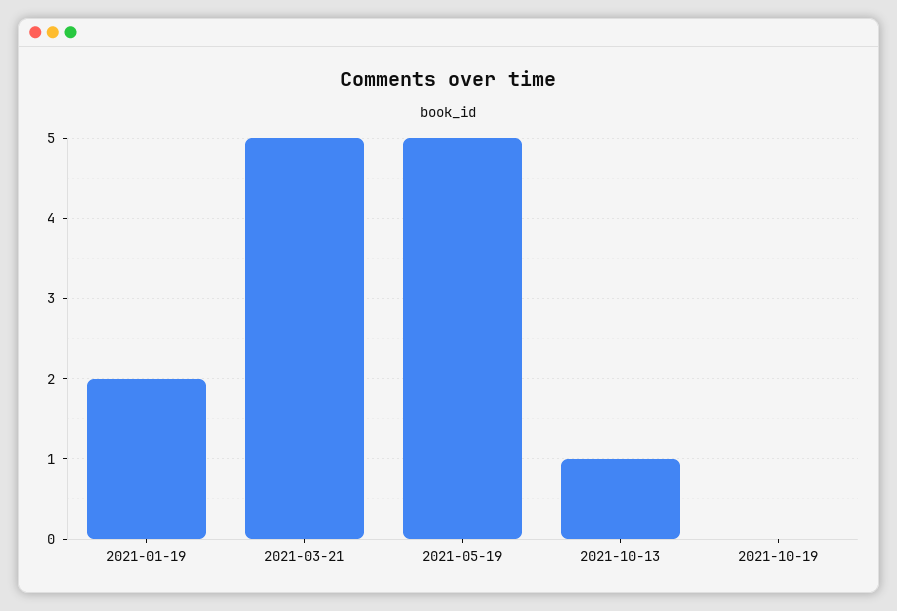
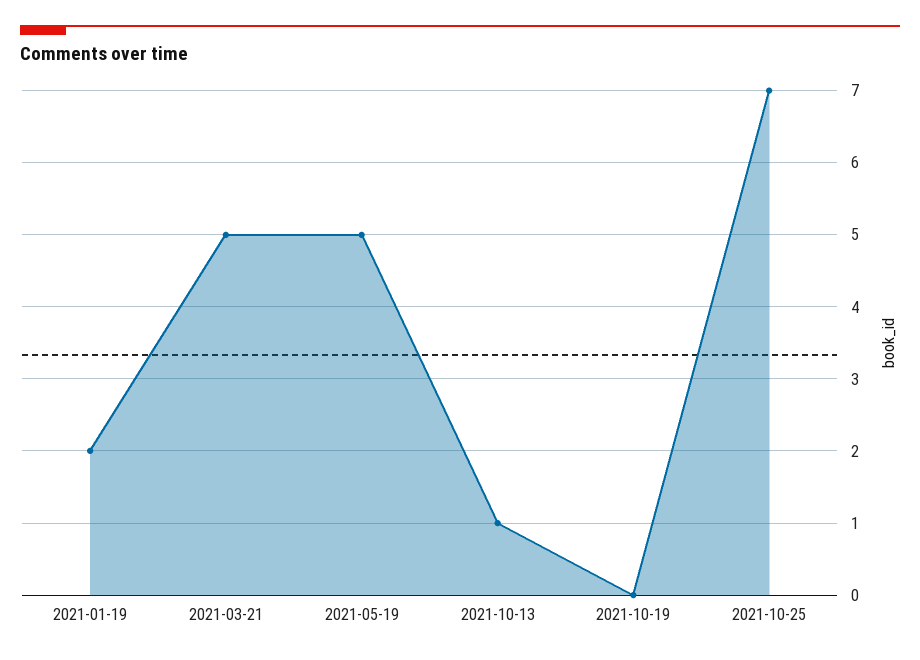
2021-10-25: none -> 7

